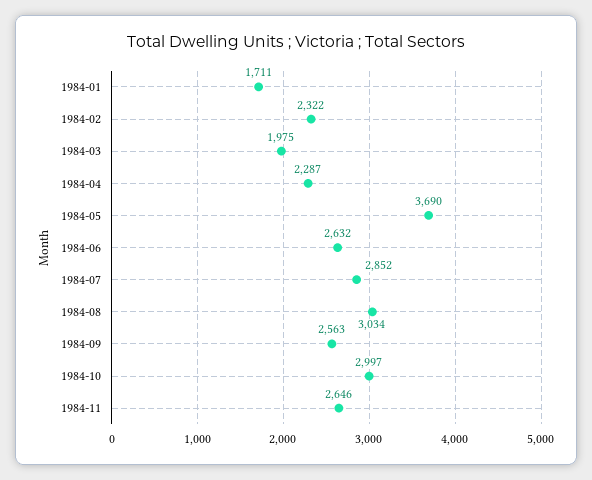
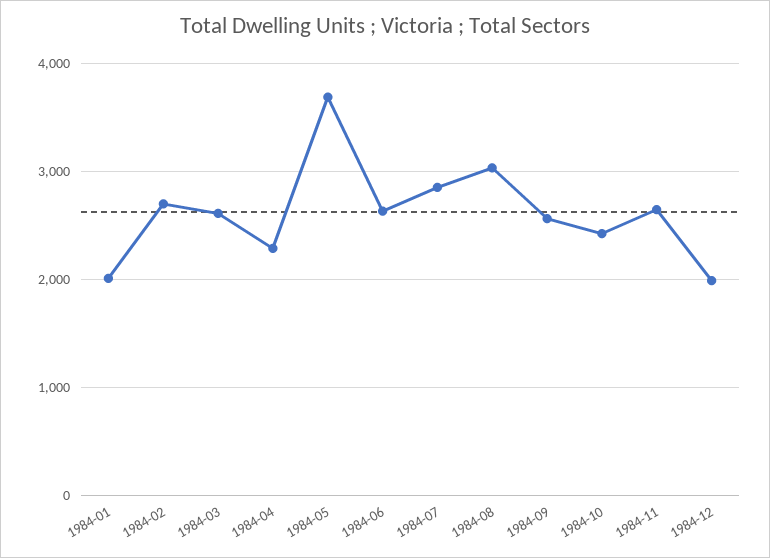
1984-01: 1711 -> 2000
1984-02: 2322 -> 2700
1984-03: 1975 -> 2600
1984-10: 2997 -> 2400
1984-12: none -> 2000

